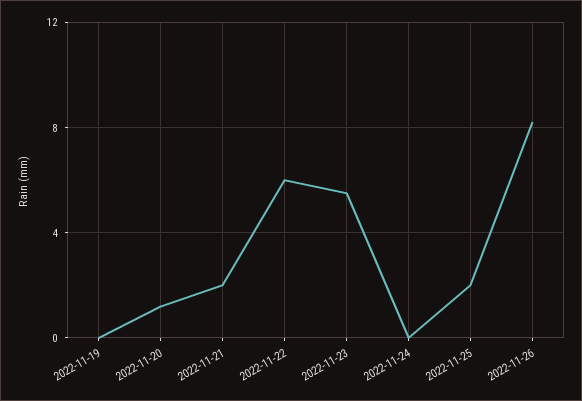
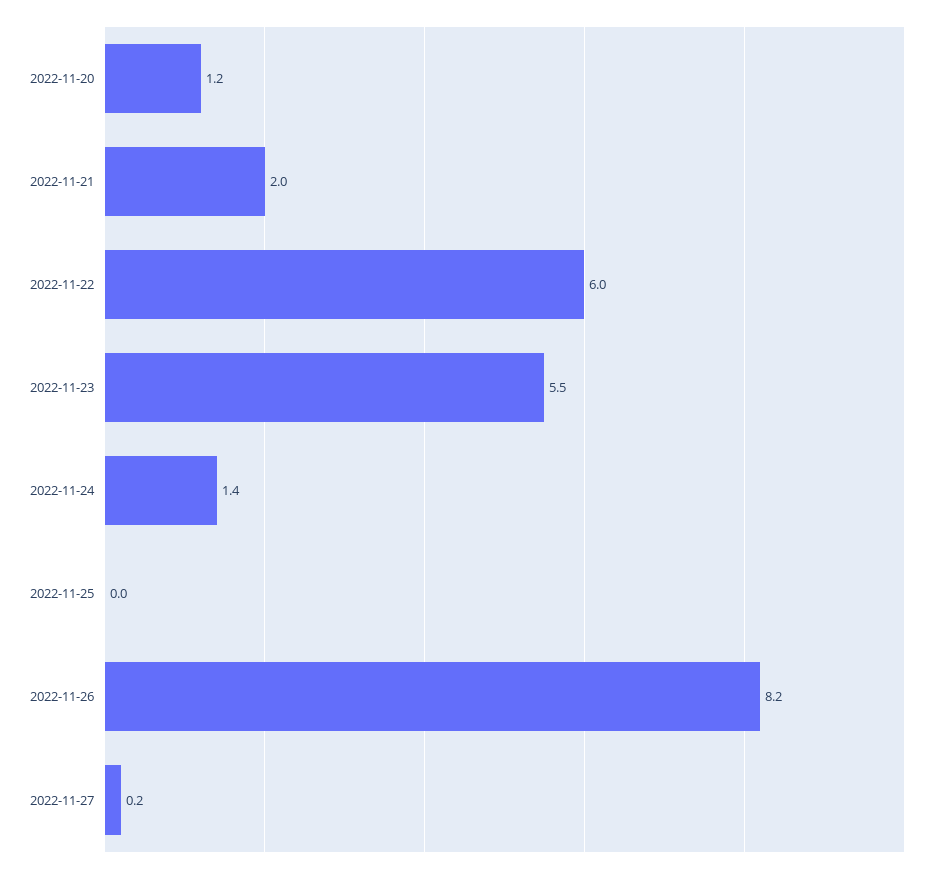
2022-11-19: 0 -> none
2022-11-24: 0 -> 1.4
2022-11-25: 2 -> 0
2022-11-27: none -> 0.2

